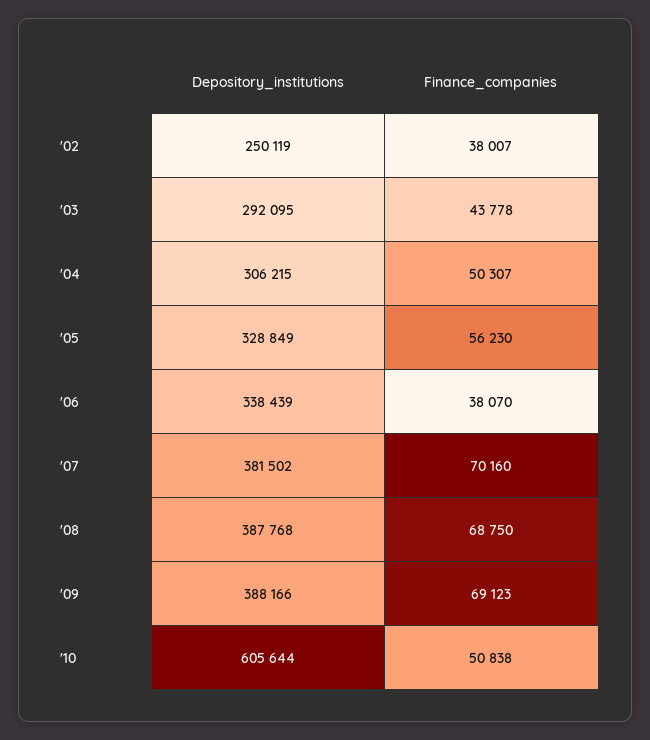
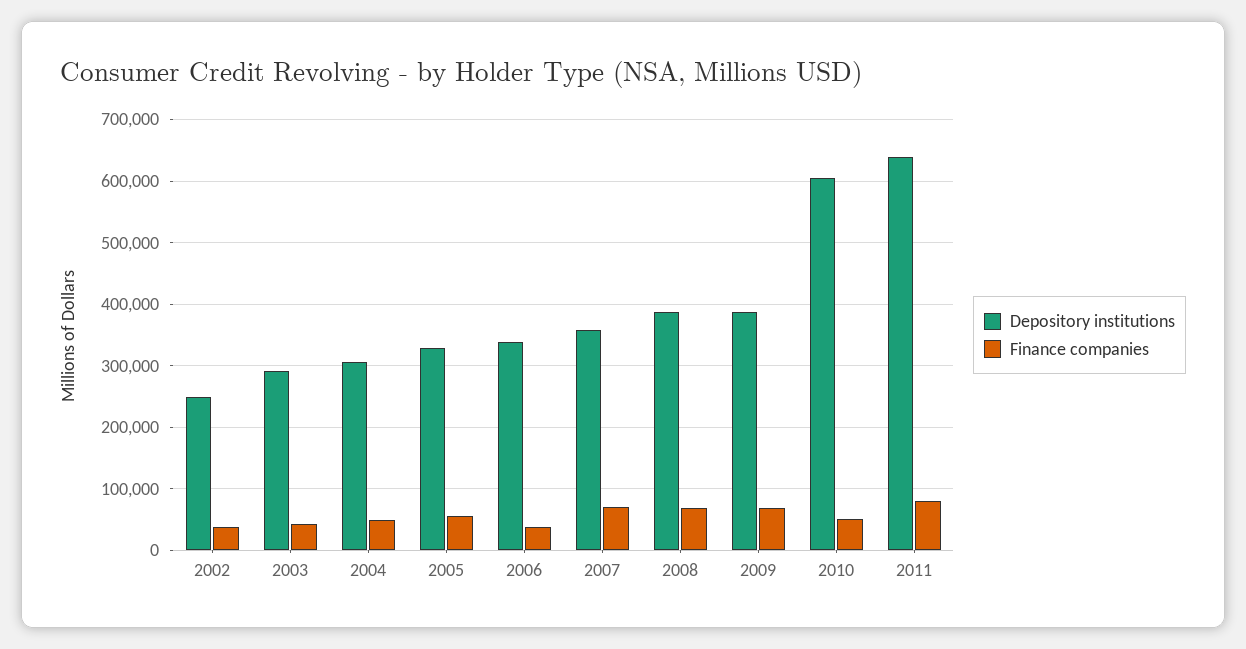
Depository_institutions, '07: 381502 -> 360000
Depository_institutions, 2011: none -> 640000
Finance_companies, 2011: none -> 80000

